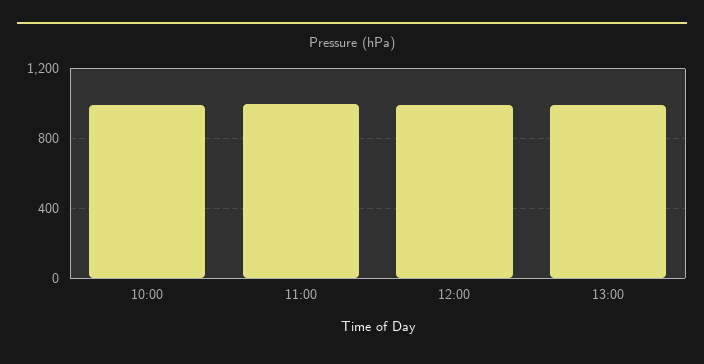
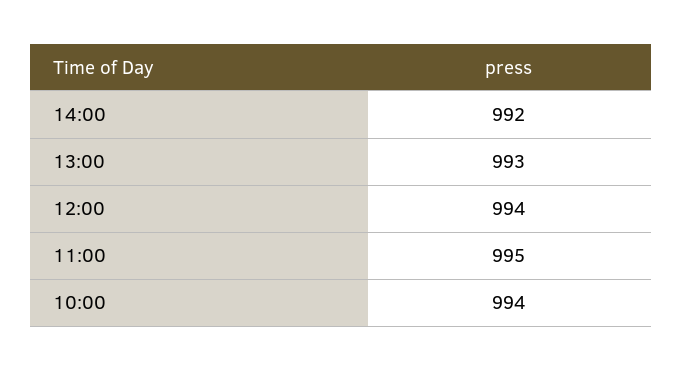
14:00: none -> 992

